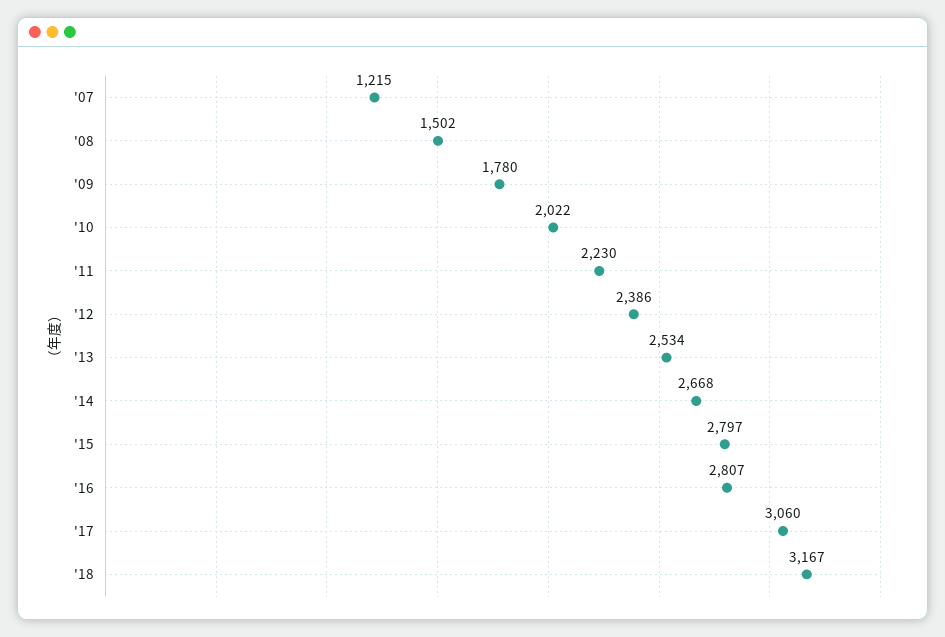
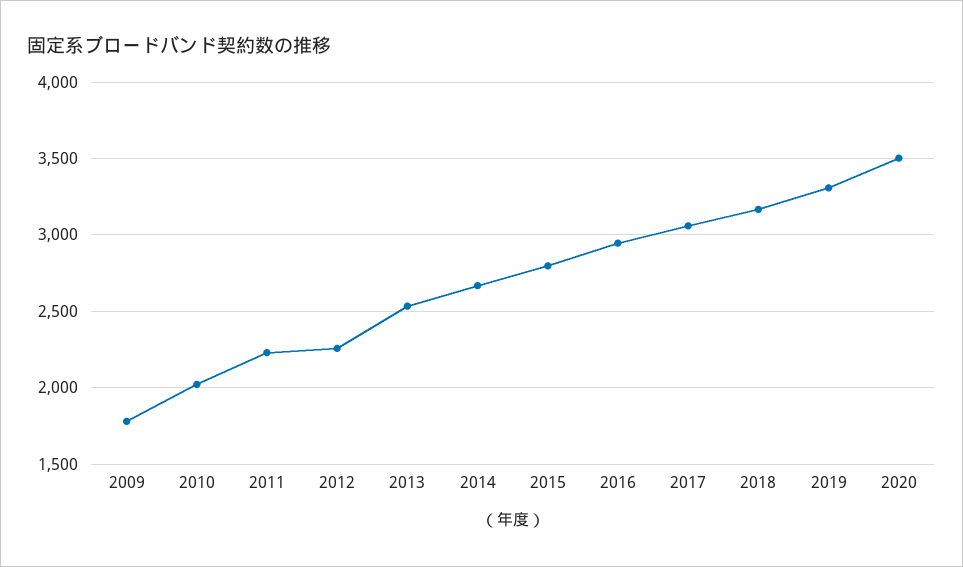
'07: 1215 -> none
'08: 1502 -> none
'12: 2386 -> 2250
'16: 2807 -> 2950
2019: none -> 3300
2020: none -> 3500

